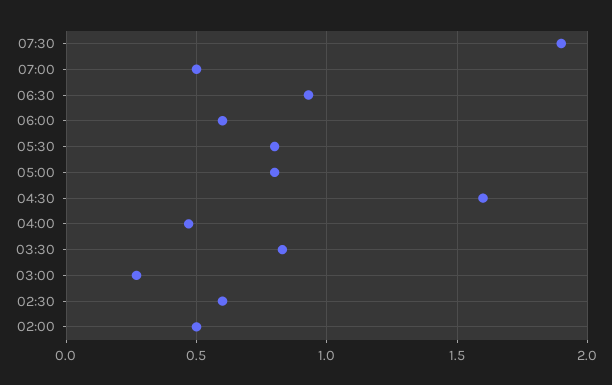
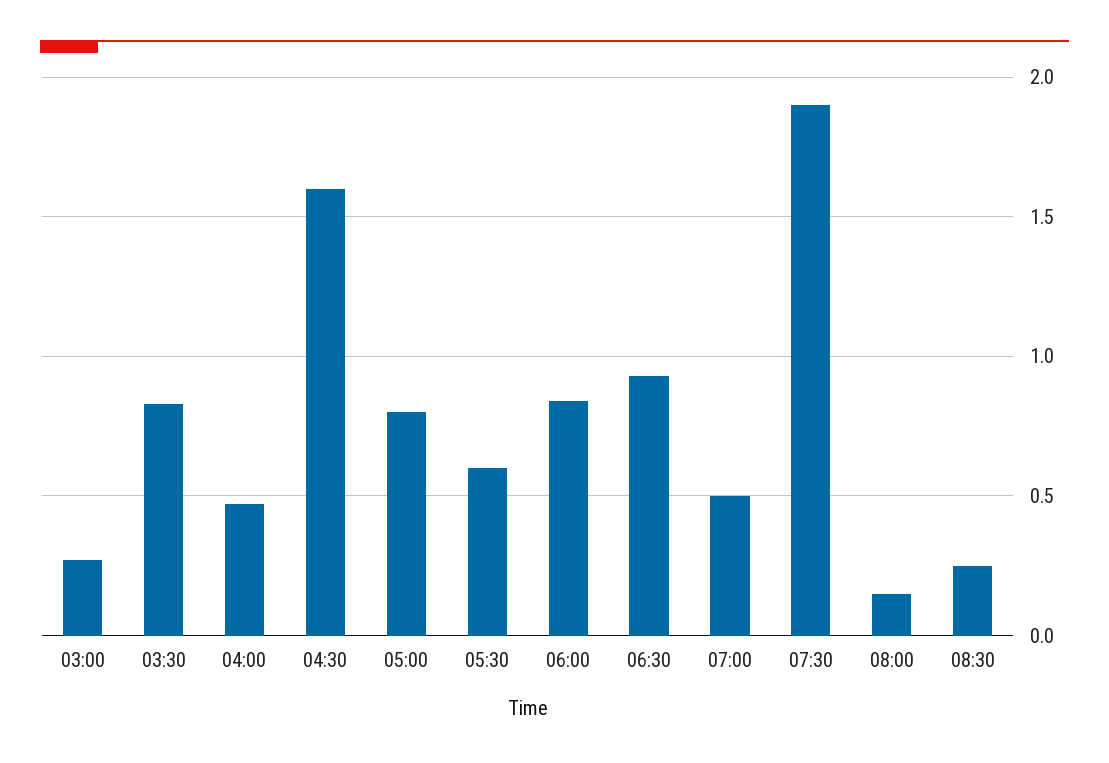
06:00: 0.6 -> 0.85
05:30: 0.8 -> 0.6
02:30: 0.6 -> none
02:00: 0.5 -> none
08:00: none -> 0.15
08:30: none -> 0.25

